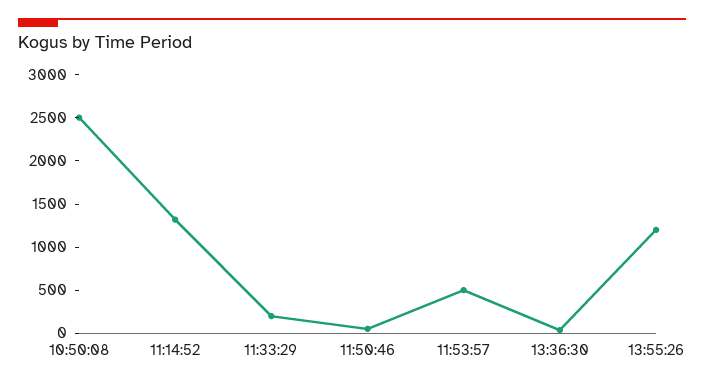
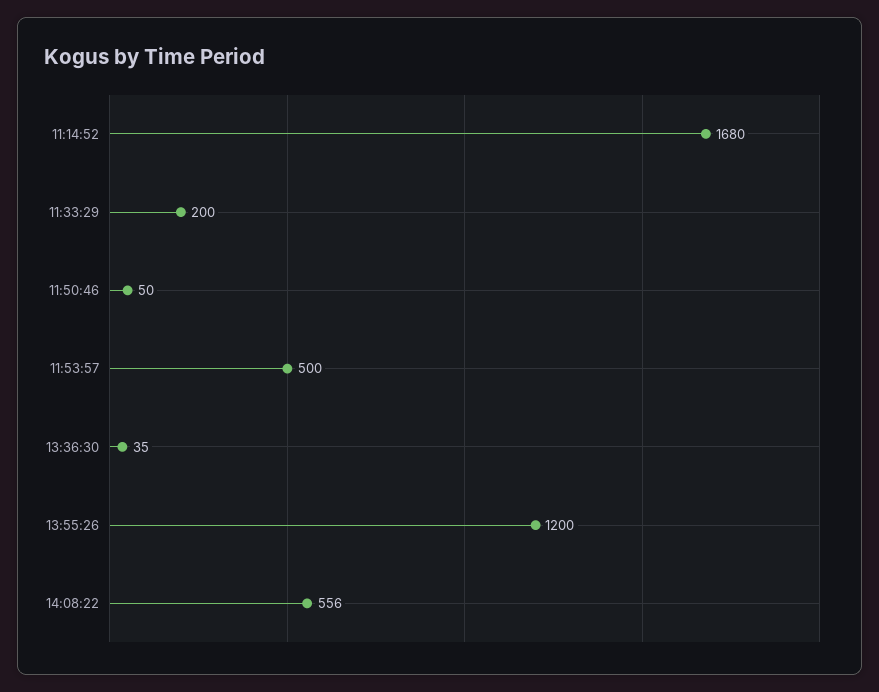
10:50:08: 2500 -> none
11:14:52: 1300 -> 1680
14:08:22: none -> 556

